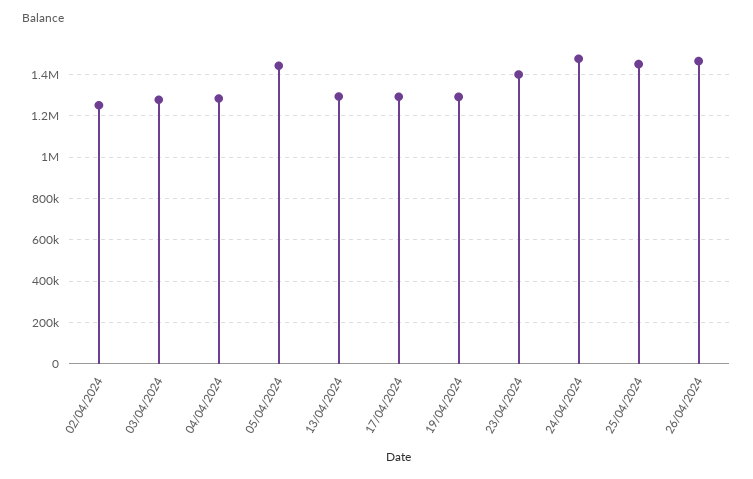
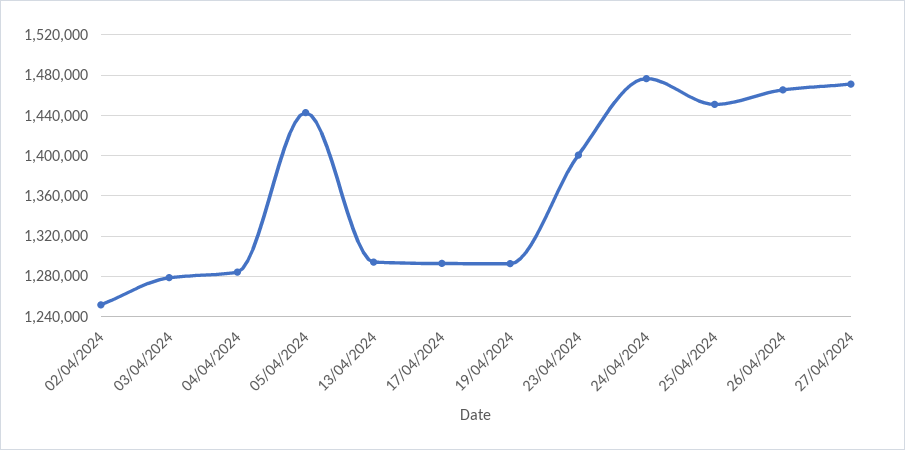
27/04/2024: none -> 1470000

